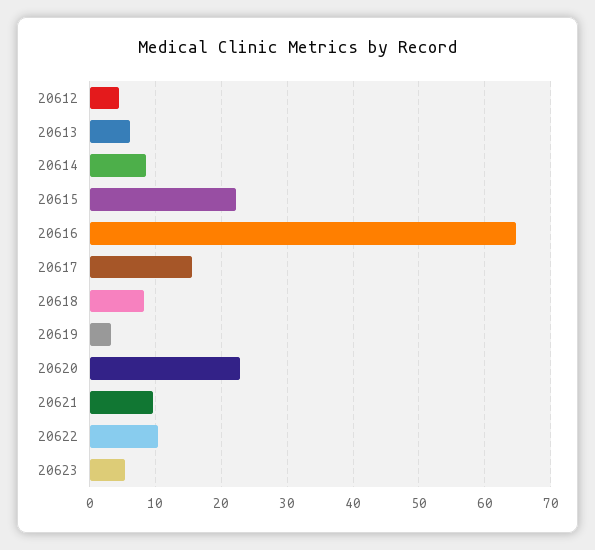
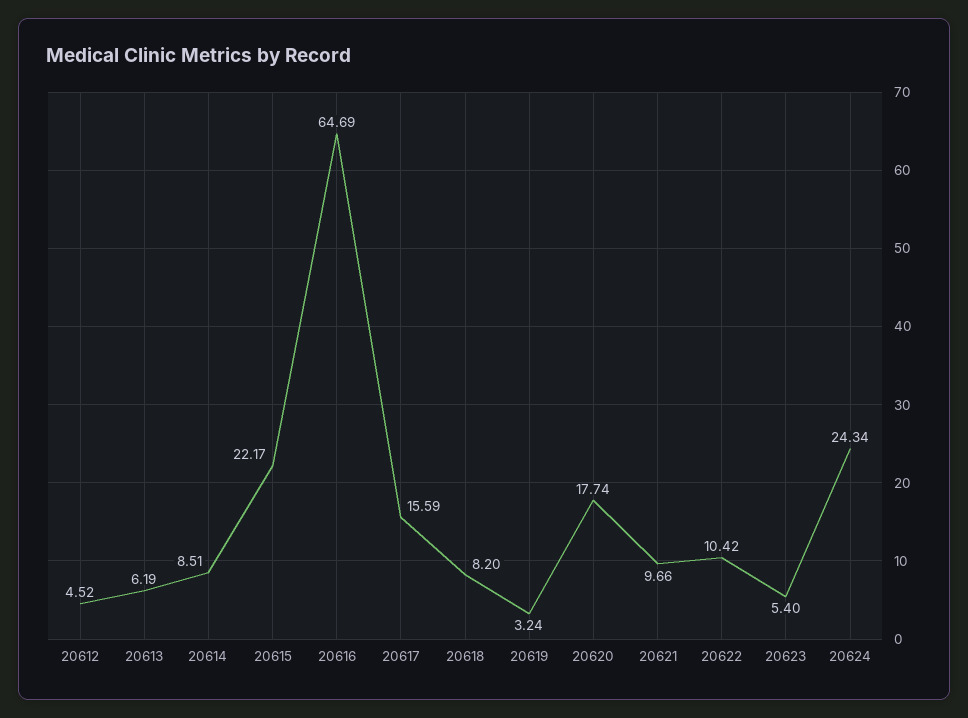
20620: 23 -> 17.74
20624: none -> 24.34

